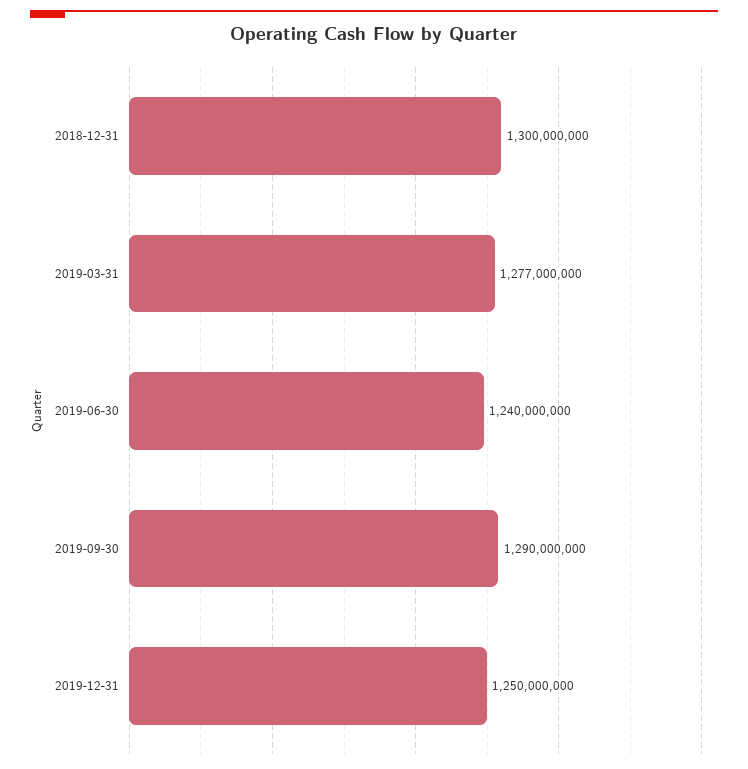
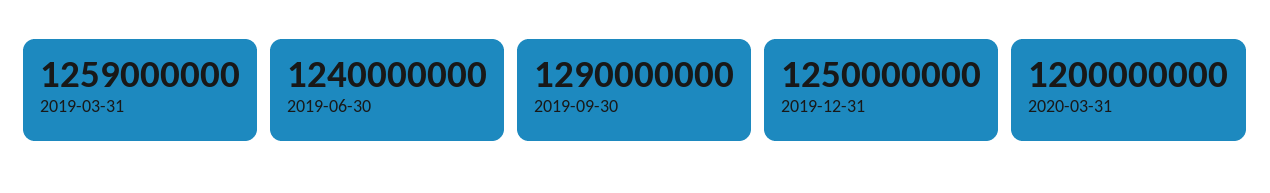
2018-12-31: 1300000000 -> none
2019-03-31: 1277000000 -> 1259000000
2020-03-31: none -> 1200000000

